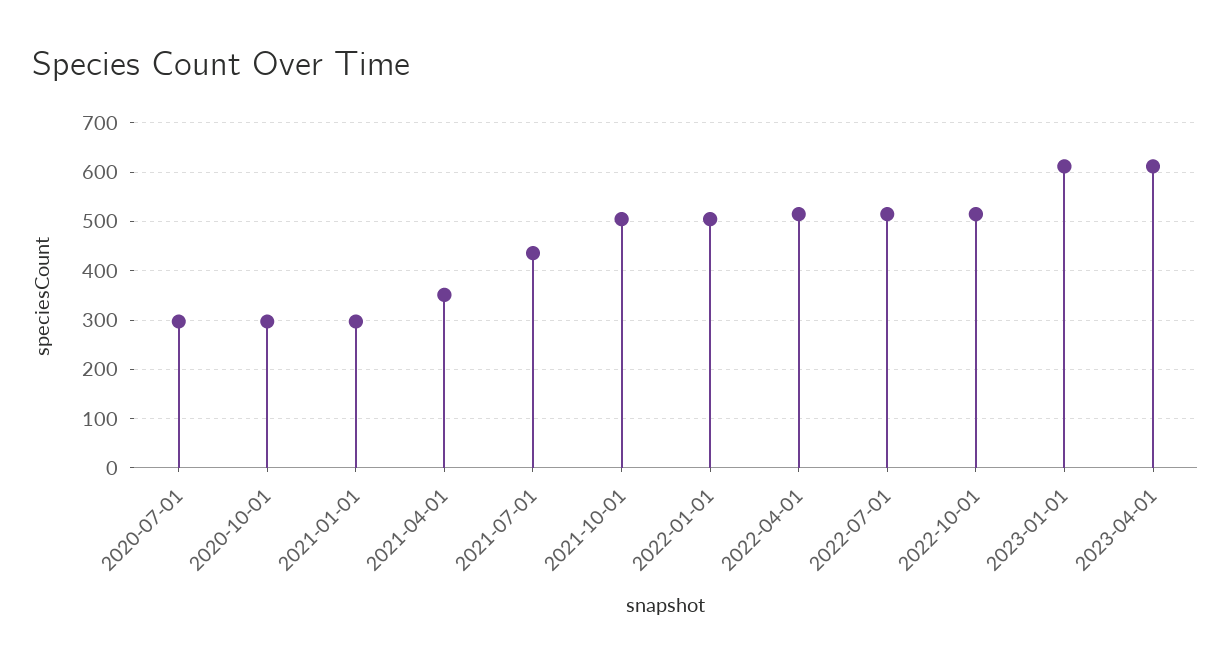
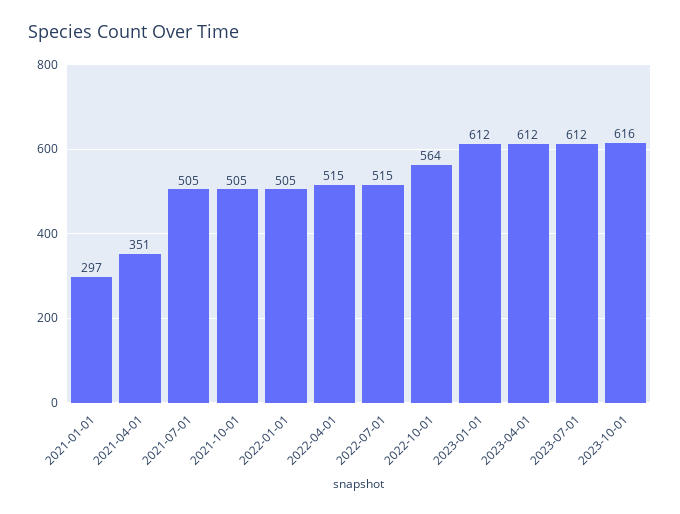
2020-07-01: 300 -> none
2020-10-01: 300 -> none
2021-07-01: 440 -> 505
2022-10-01: 520 -> 564
2023-07-01: none -> 612
2023-10-01: none -> 616

